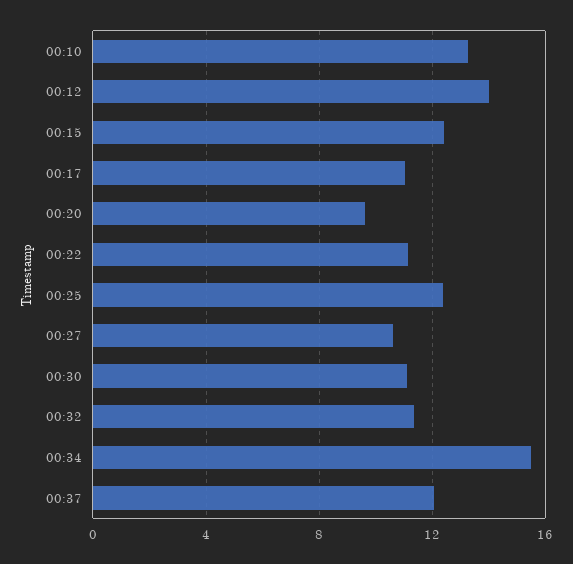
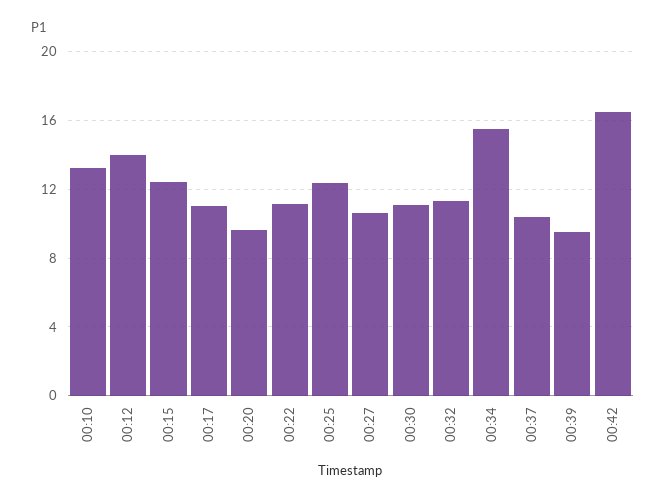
00:37: 12 -> 10.5
00:39: none -> 9.5
00:42: none -> 16.5

